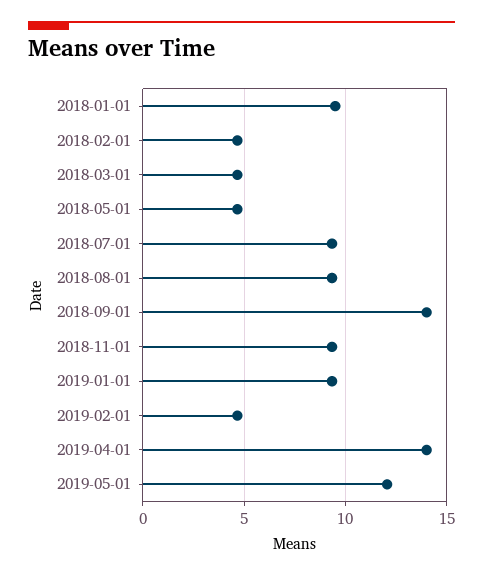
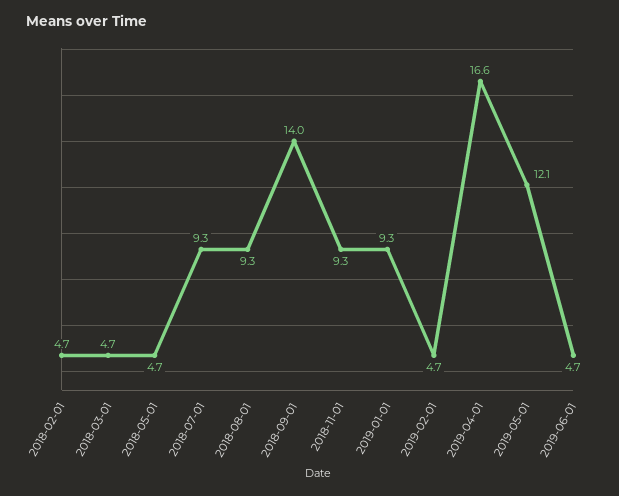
2018-01-01: 9.5 -> none
2019-04-01: 14 -> 16.6
2019-06-01: none -> 4.7

